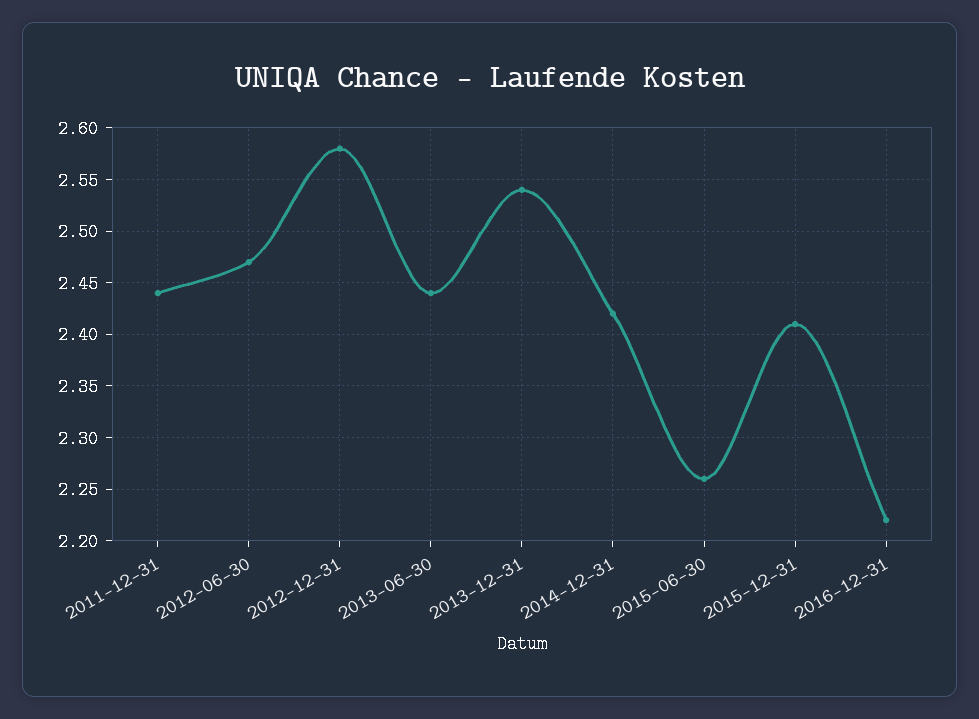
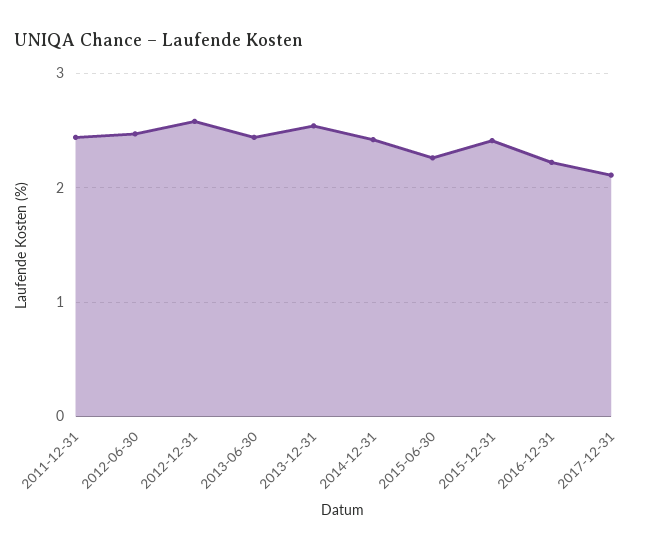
2017-12-31: none -> 2.1

